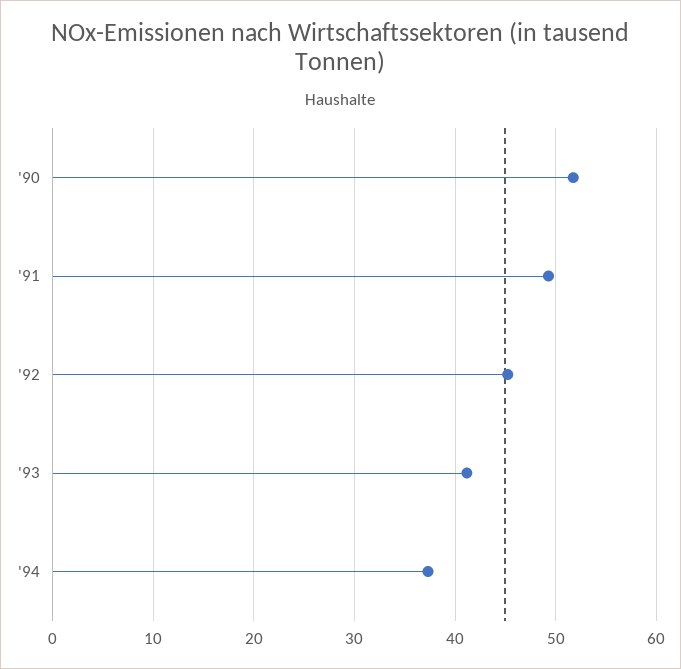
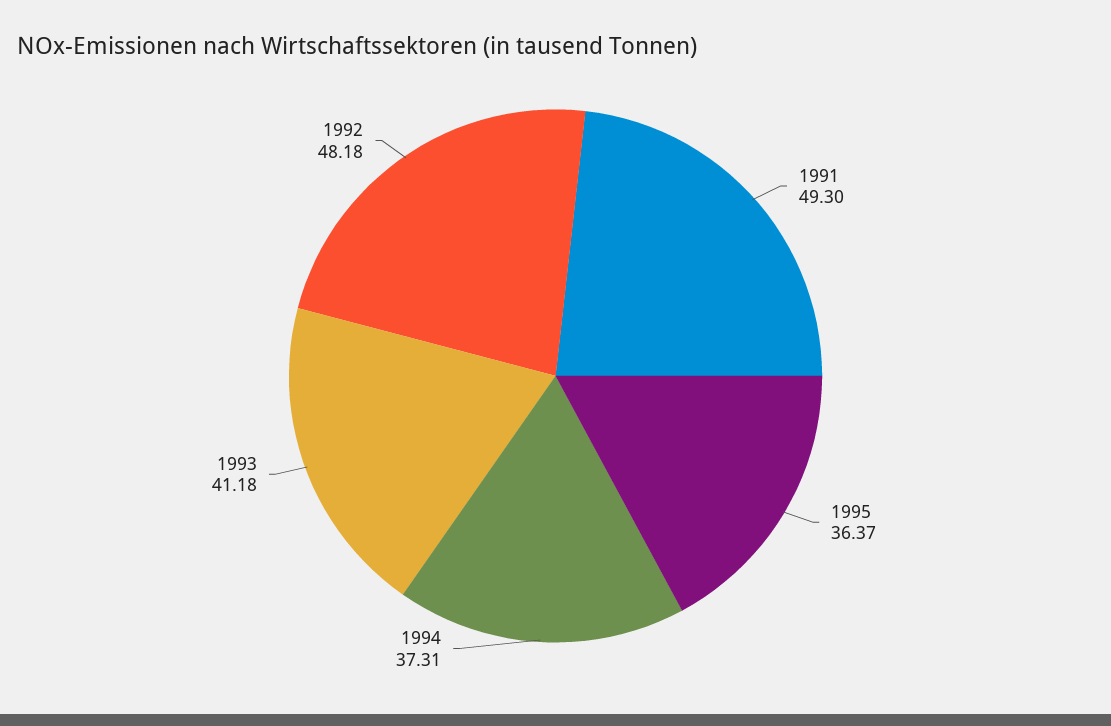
'90: 52 -> none
'92: 45 -> 48.18
1995: none -> 36.37

